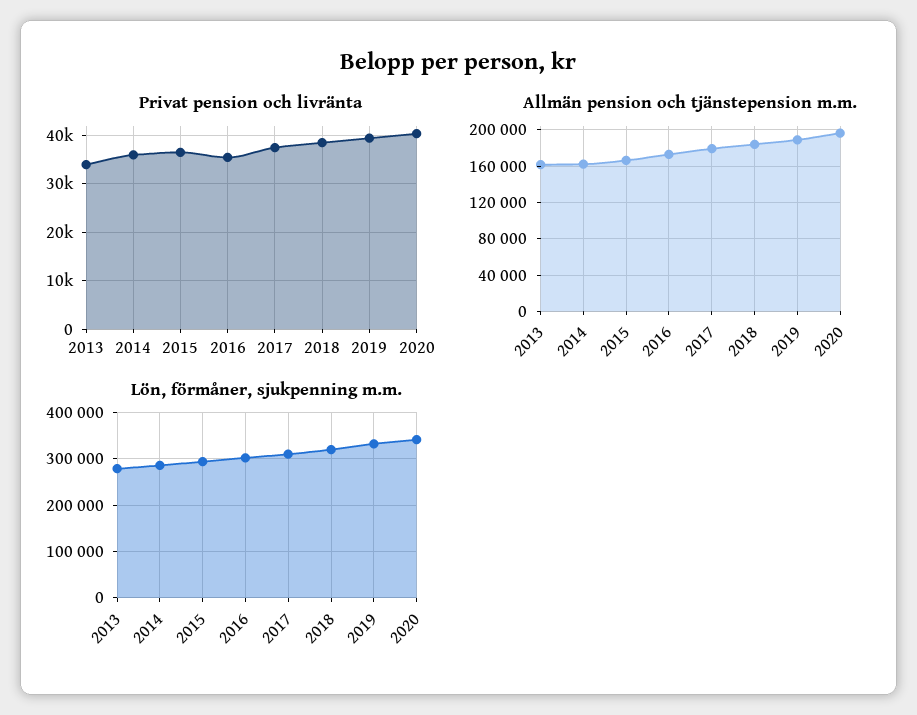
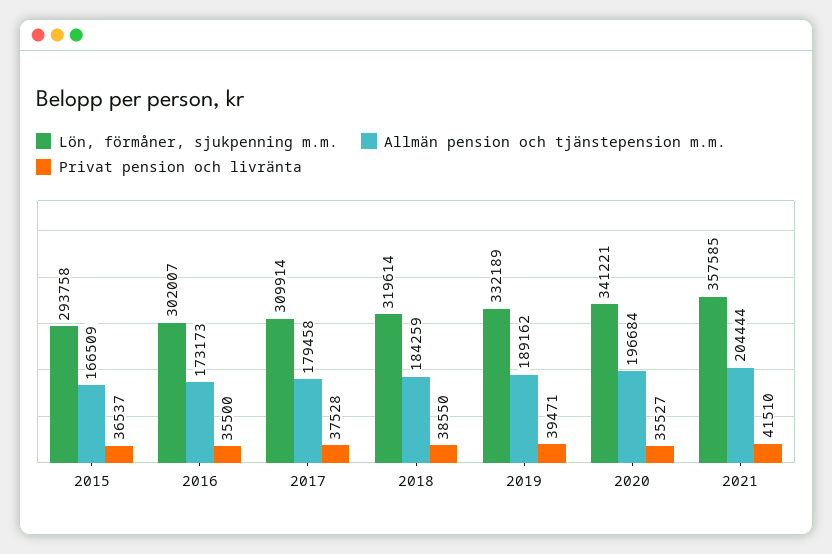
Privat pension och livränta, 2013: 34000 -> none
Privat pension och livränta, 2014: 36000 -> none
Privat pension och livränta, 2020: 40000 -> 35527
Allmän pension och tjänstepension m.m., 2013: 160000 -> none
Allmän pension och tjänstepension m.m., 2014: 160000 -> none
Lön, förmåner, sjukpenning m.m., 2013: 280000 -> none
Lön, förmåner, sjukpenning m.m., 2014: 280000 -> none
Lön, förmåner, sjukpenning m.m., 2021: none -> 357585
Allmän pension och tjänstepension m.m., 2021: none -> 204444
Privat pension och livränta, 2021: none -> 41510

